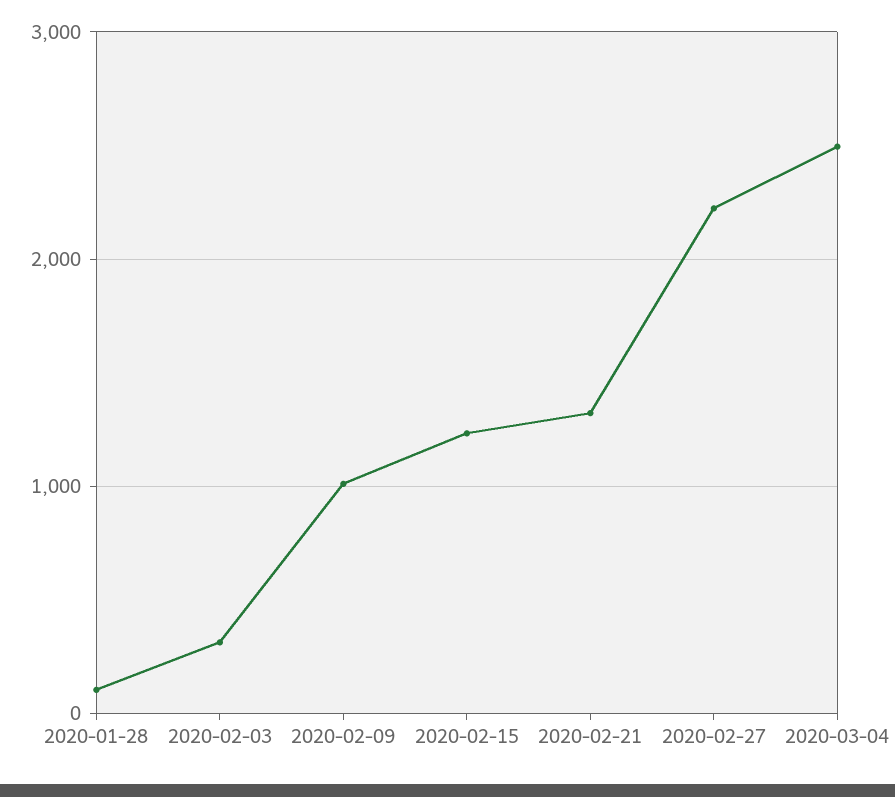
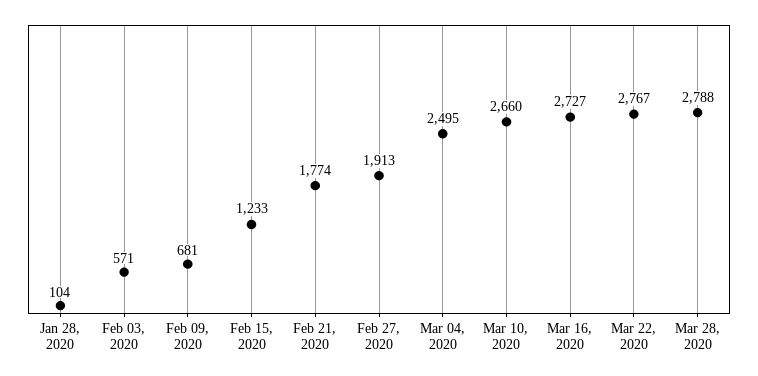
2020-02-03: 300 -> 571
2020-02-09: 1000 -> 681
2020-02-21: 1300 -> 1774
2020-02-27: 2200 -> 1913
Mar 10, 2020: none -> 2660
Mar 16, 2020: none -> 2727
Mar 22, 2020: none -> 2767
Mar 28, 2020: none -> 2788

